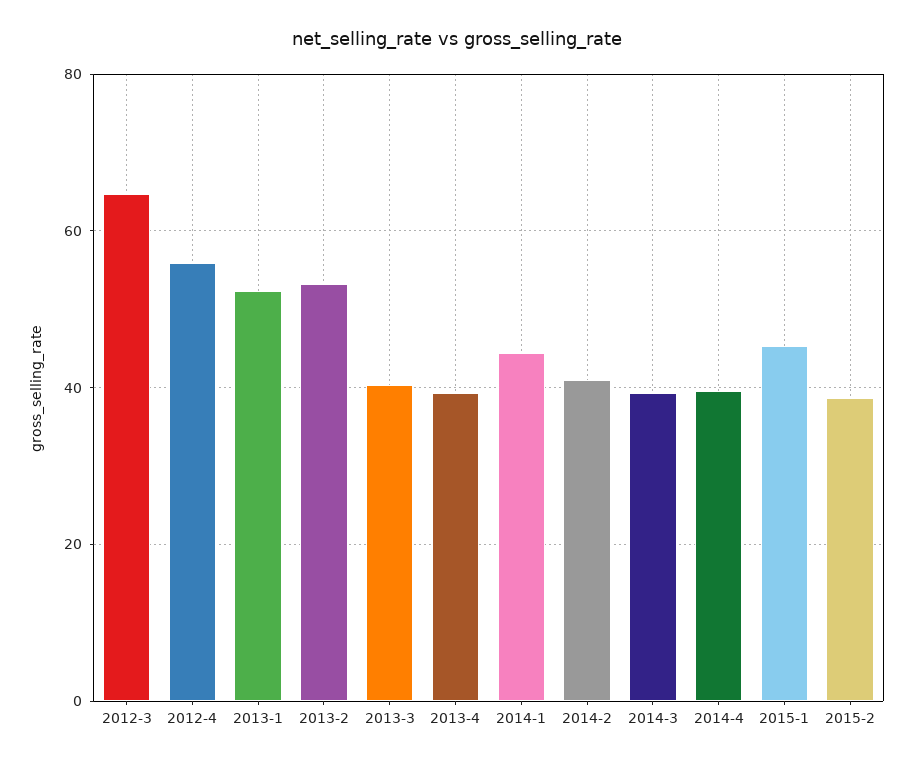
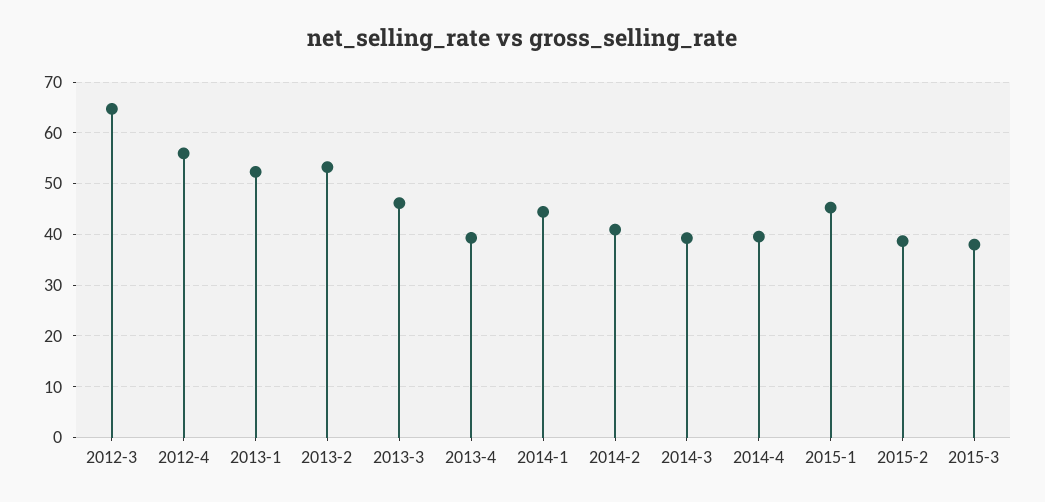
2013-3: 40 -> 46
2015-3: none -> 38

